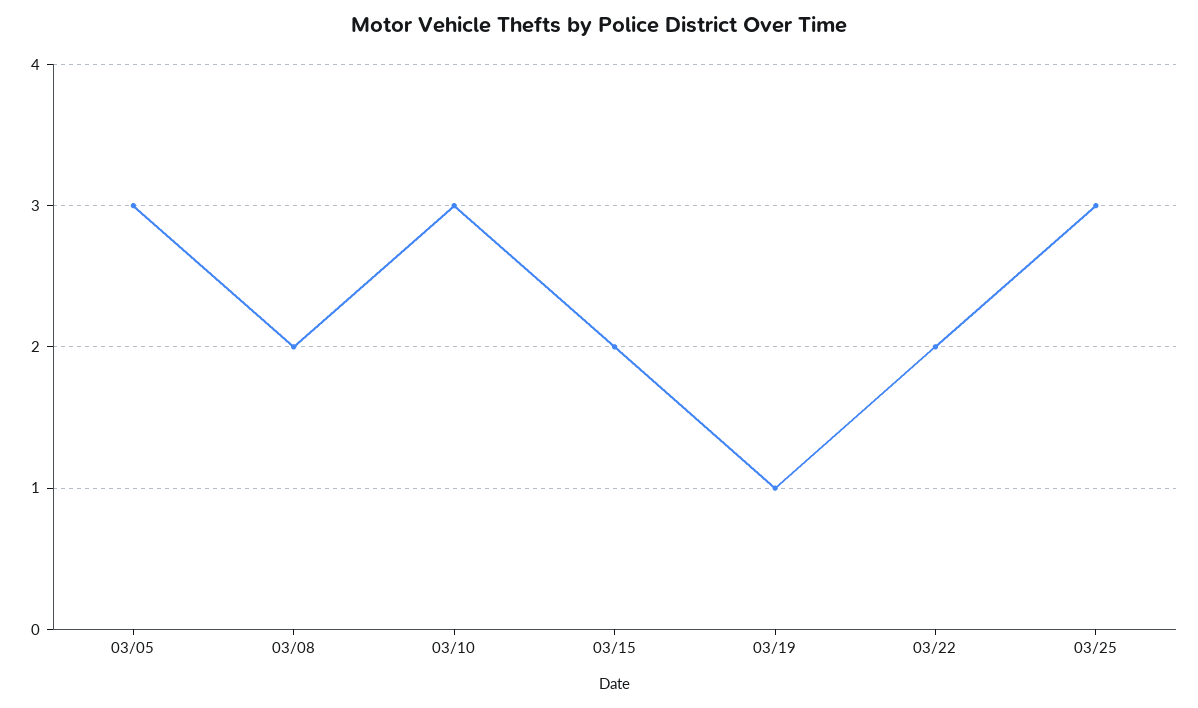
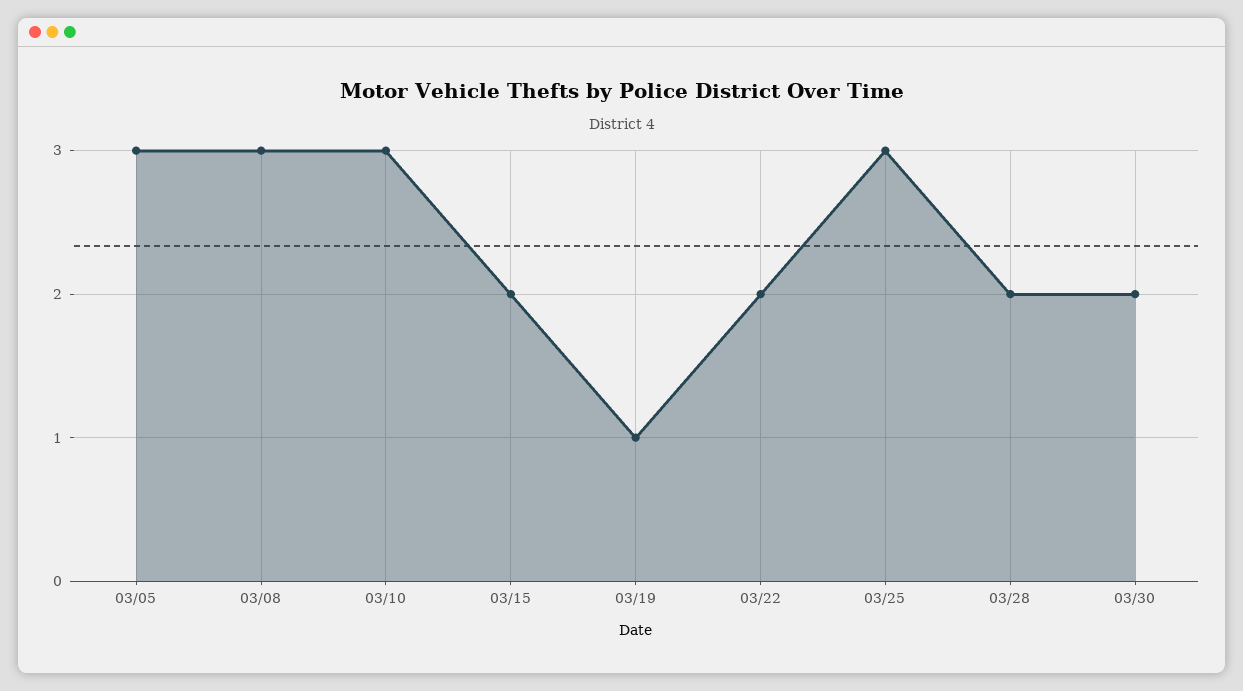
03/08: 2 -> 3
03/28: none -> 2
03/30: none -> 2

